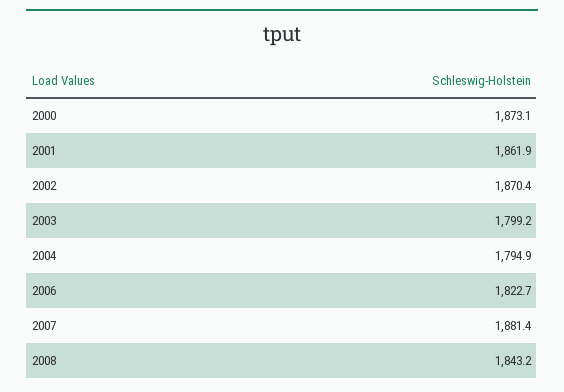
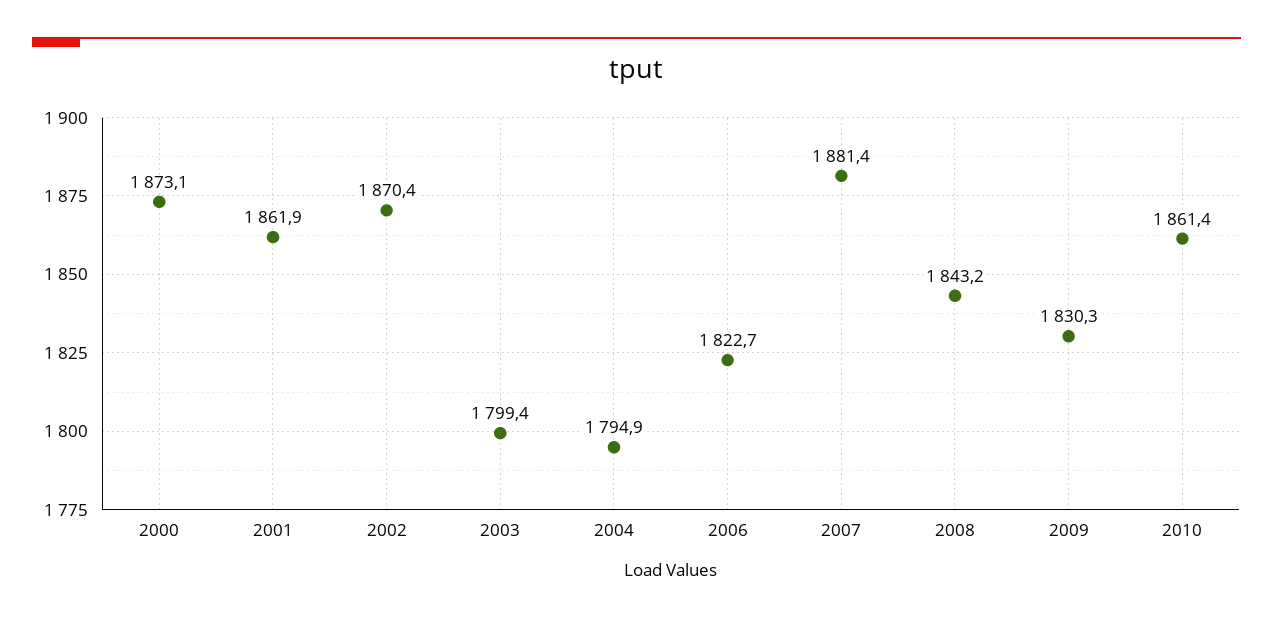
2003: 1799.2 -> 1799.4
2009: none -> 1830.3
2010: none -> 1861.4

